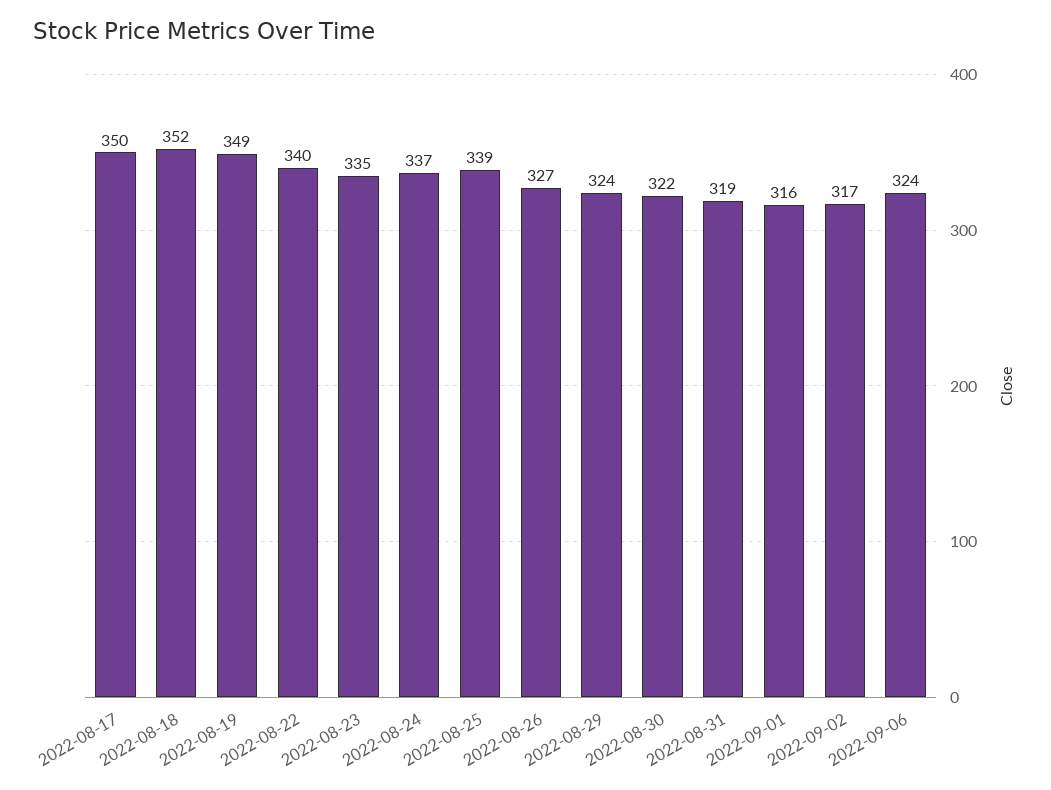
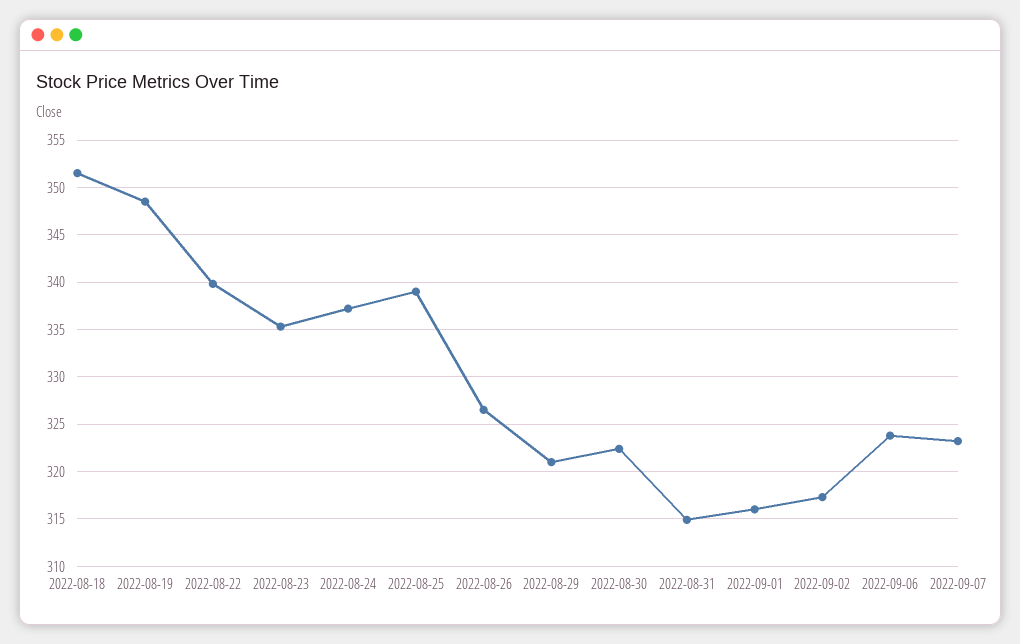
2022-08-17: 350 -> none
2022-08-29: 324 -> 321
2022-08-31: 319 -> 315
2022-09-07: none -> 323

